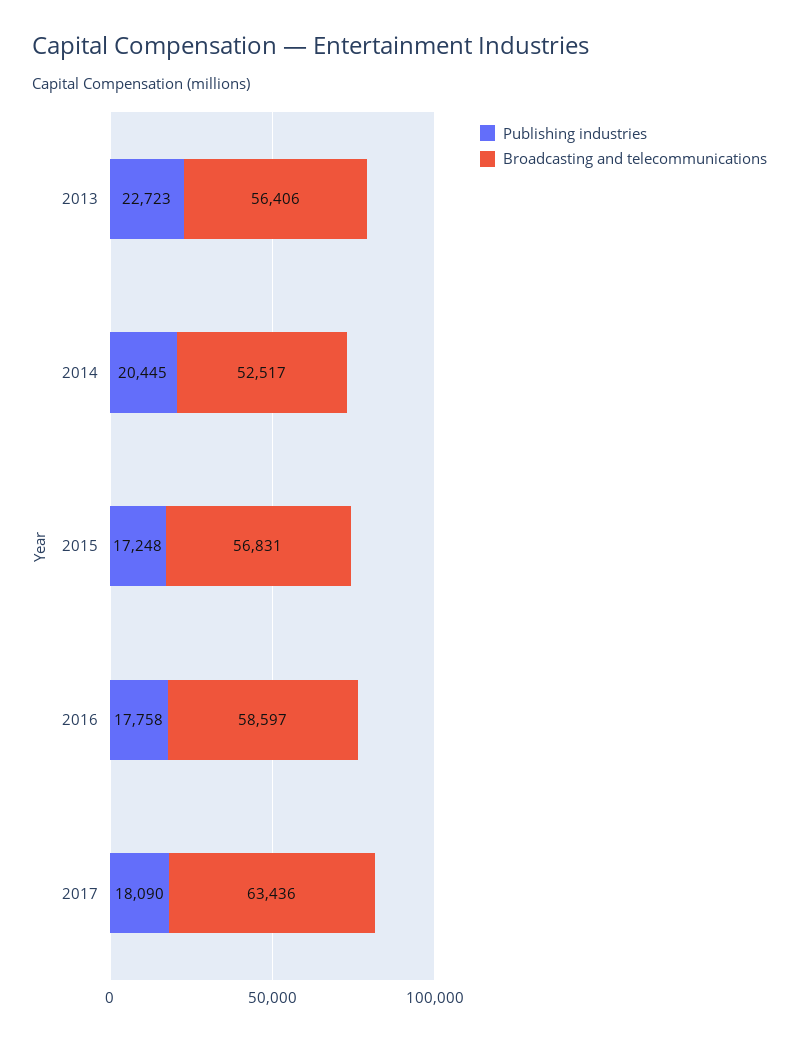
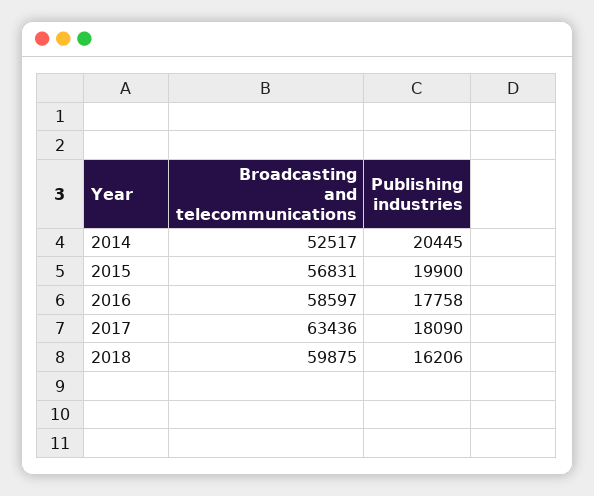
Publishing industries, 2013: 22723 -> none
Broadcasting and telecommunications, 2013: 56406 -> none
Publishing industries, 2015: 17248 -> 19900
Broadcasting and telecommunications, 2018: none -> 59875
Publishing industries, 2018: none -> 16206

